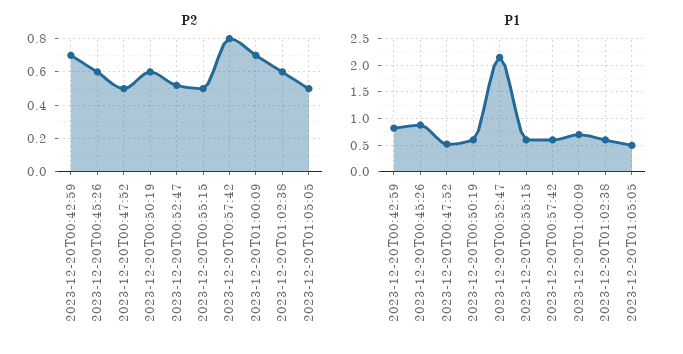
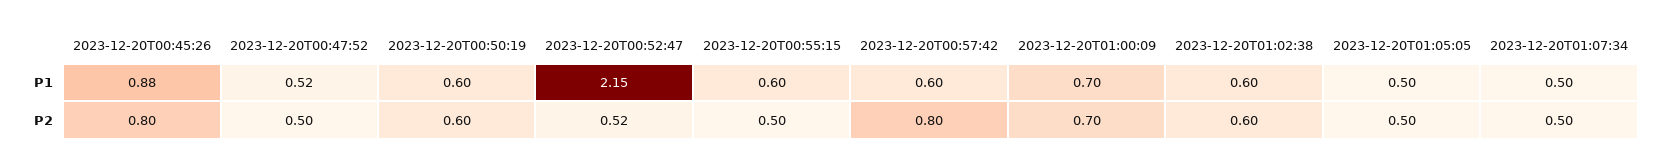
P2, 2023-12-20T00:42:59: 0.7 -> none
P2, 2023-12-20T00:45:26: 0.6 -> 0.8
P1, 2023-12-20T00:42:59: 0.75 -> none
P1, 2023-12-20T01:07:34: none -> 0.5
P2, 2023-12-20T01:07:34: none -> 0.5

